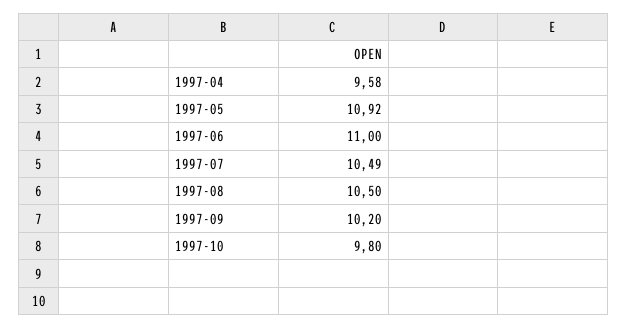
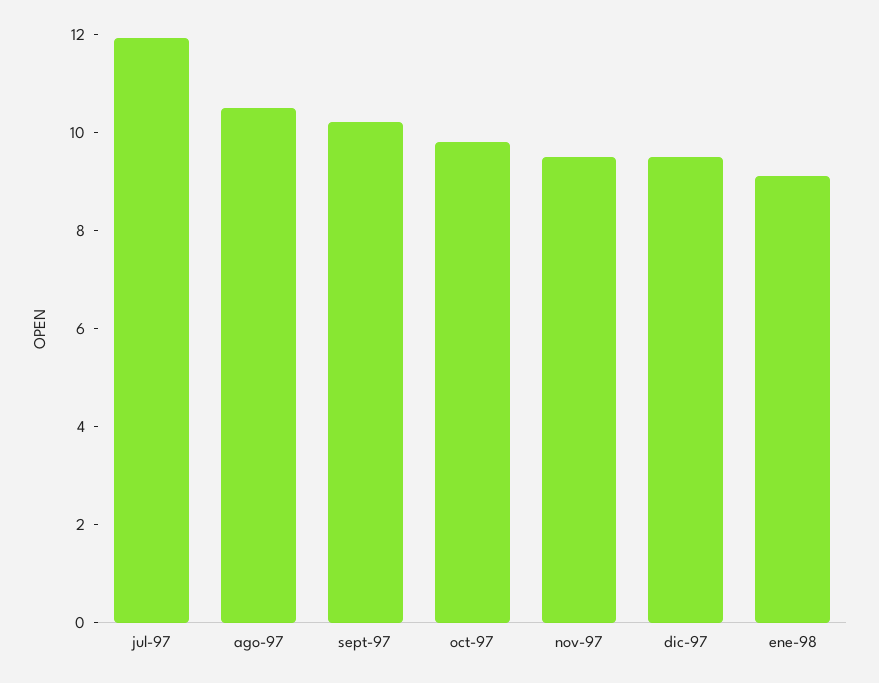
1997-04: 9.58 -> none
1997-05: 10.92 -> none
1997-06: 11 -> none
1997-07: 10.49 -> 12
nov-97: none -> 9.5
dic-97: none -> 9.5
ene-98: none -> 9

